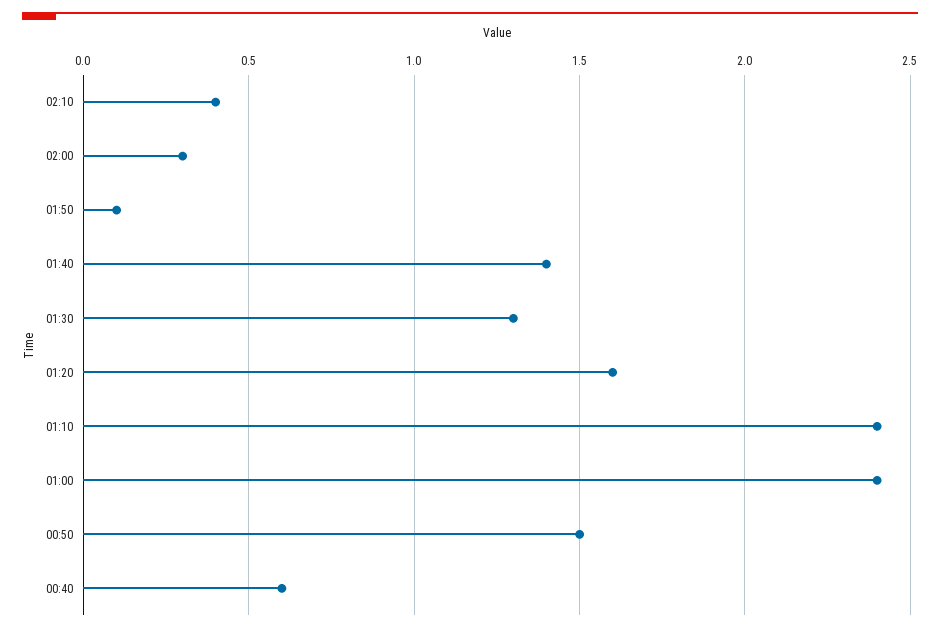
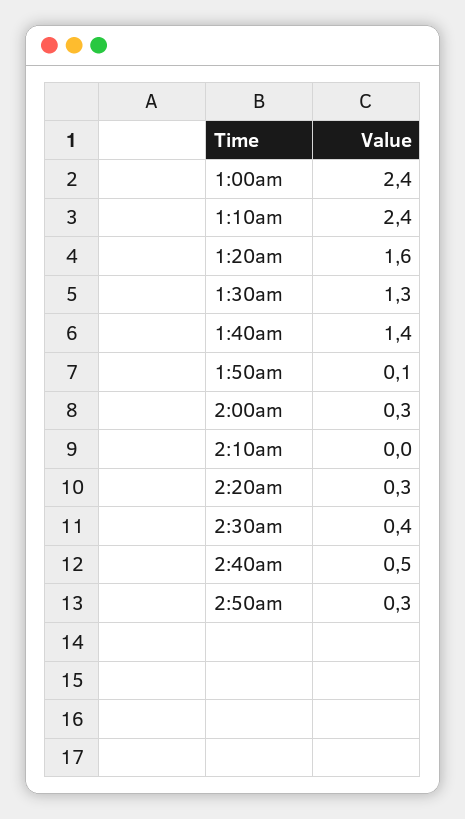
02:10: 0.4 -> 0
00:50: 1.5 -> none
00:40: 0.6 -> none
2:20am: none -> 0.3
2:30am: none -> 0.4
2:40am: none -> 0.5
2:50am: none -> 0.3

